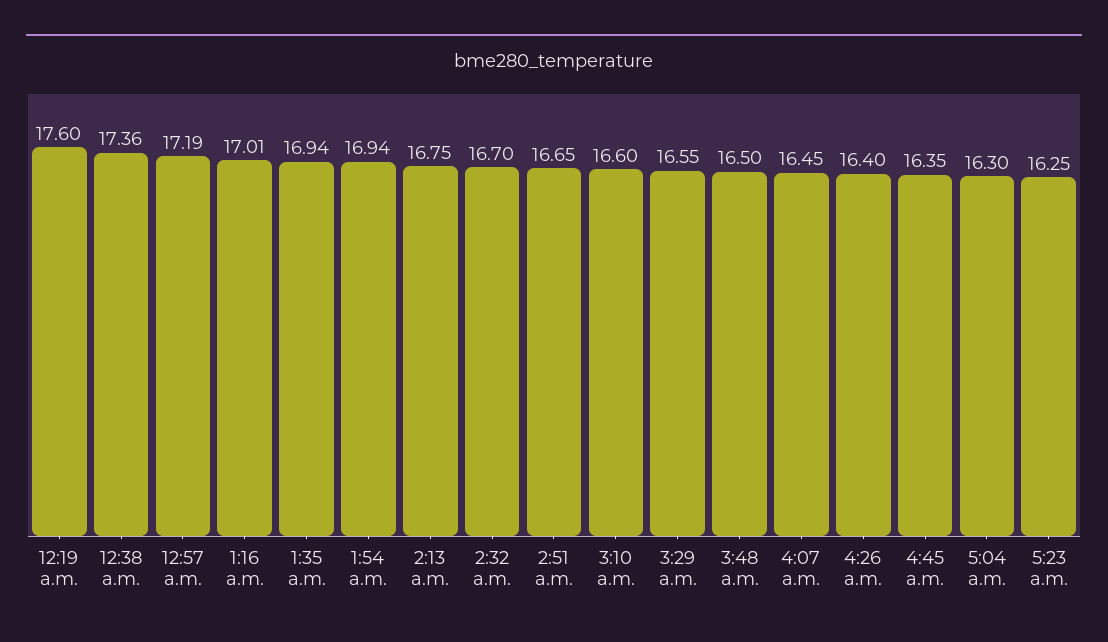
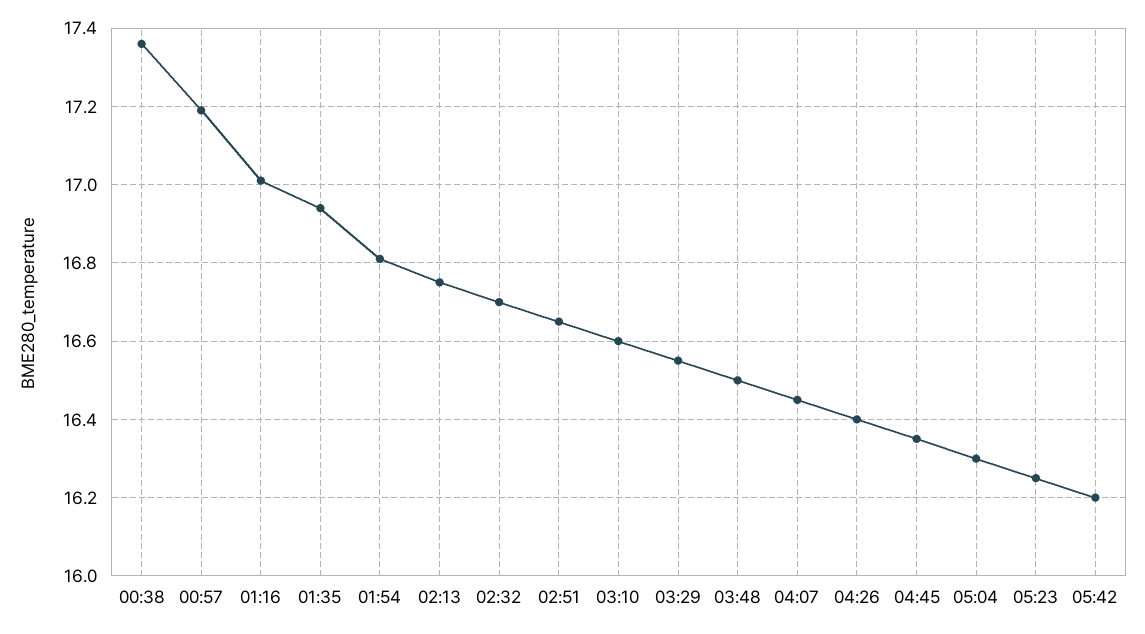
12:19 a.m.: 17.6 -> none
1:54 a.m.: 16.94 -> 16.8
05:42: none -> 16.2

